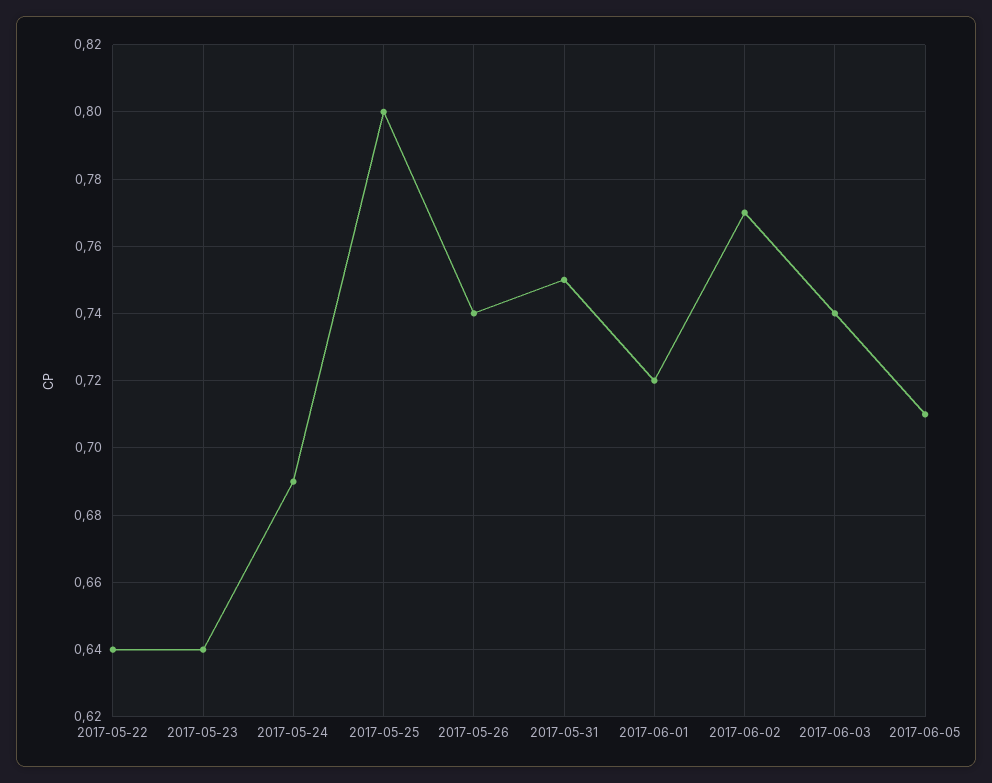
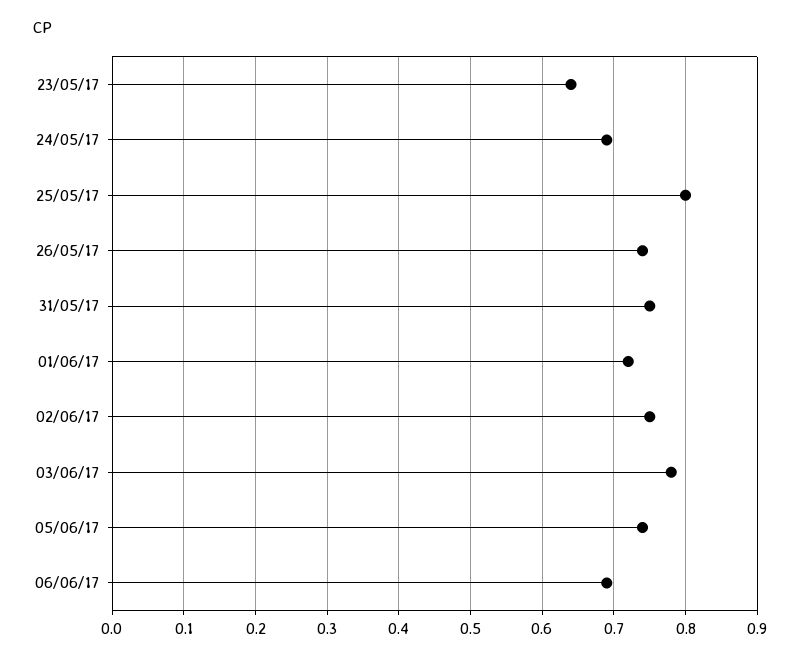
2017-05-22: 0.64 -> none
2017-06-02: 0.77 -> 0.75
2017-06-03: 0.74 -> 0.78
2017-06-05: 0.71 -> 0.74
06/06/17: none -> 0.69

